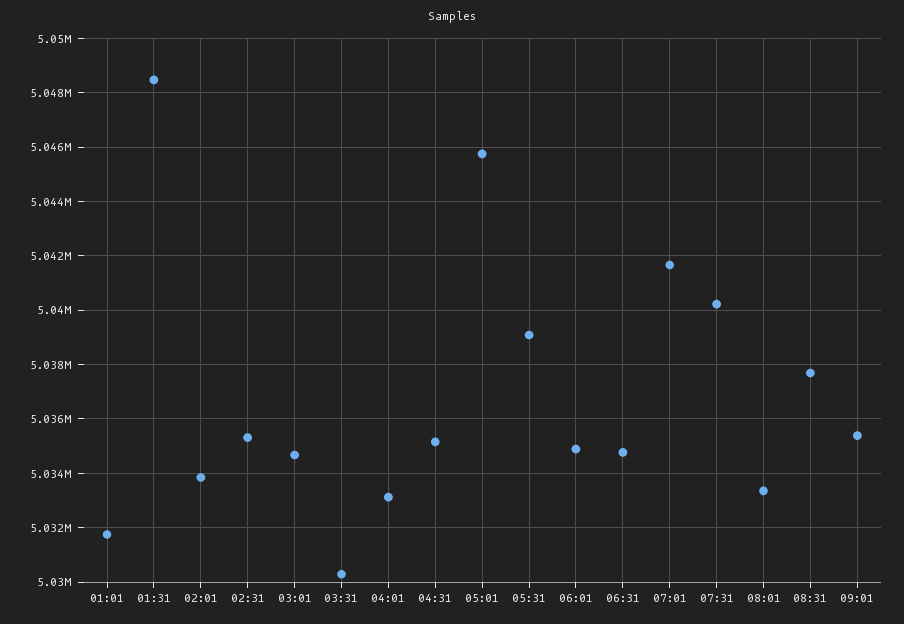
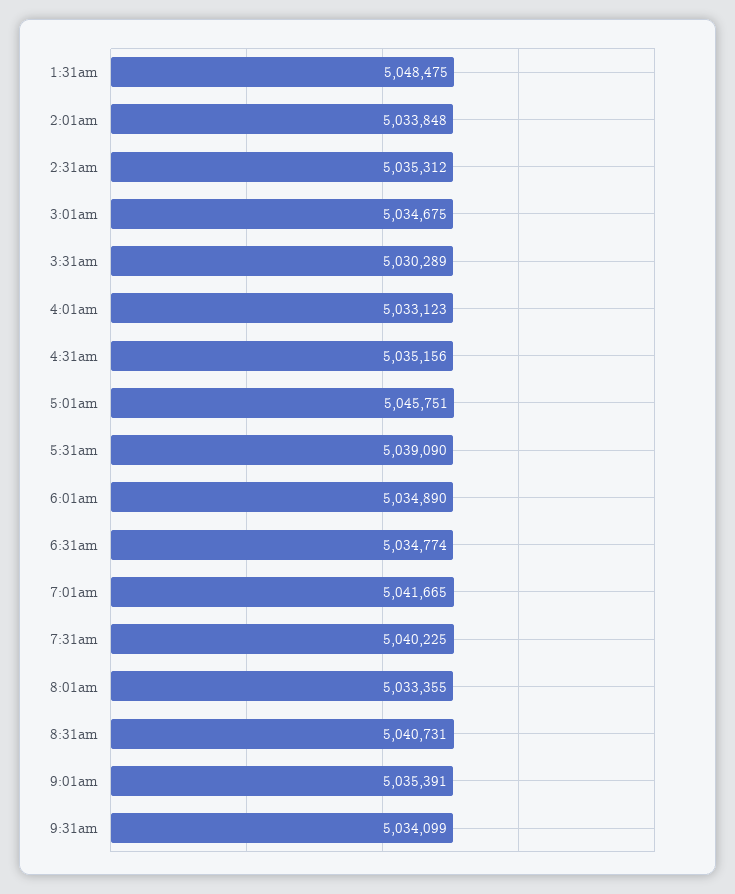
01:01: 5031750 -> none
08:31: 5037750 -> 5040731
9:31am: none -> 5034099

